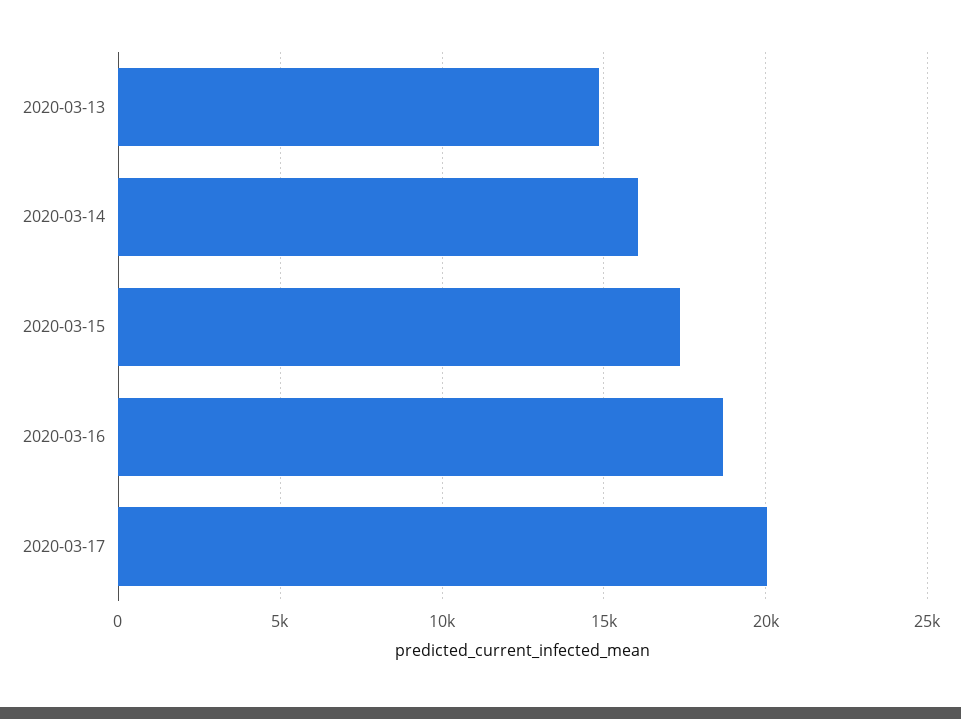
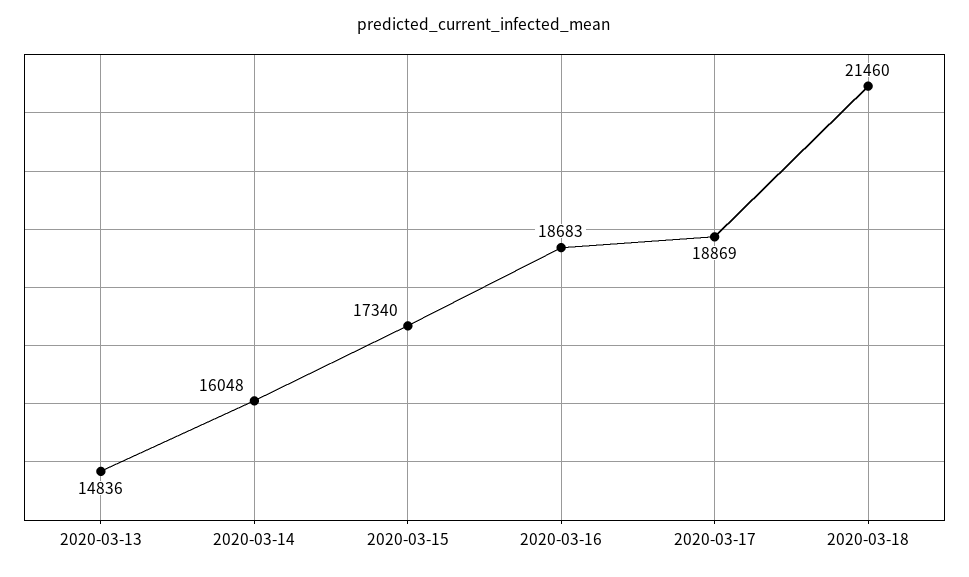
2020-03-17: 20000 -> 18869
2020-03-18: none -> 21460

